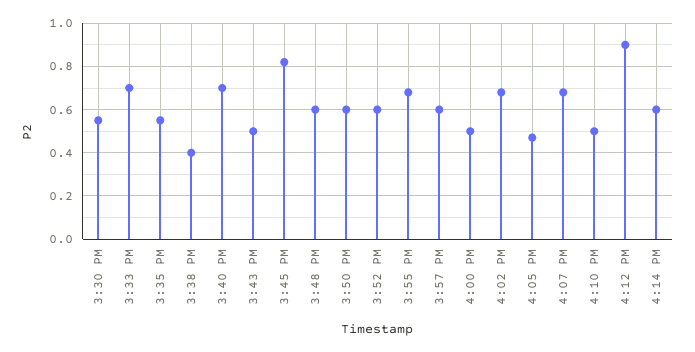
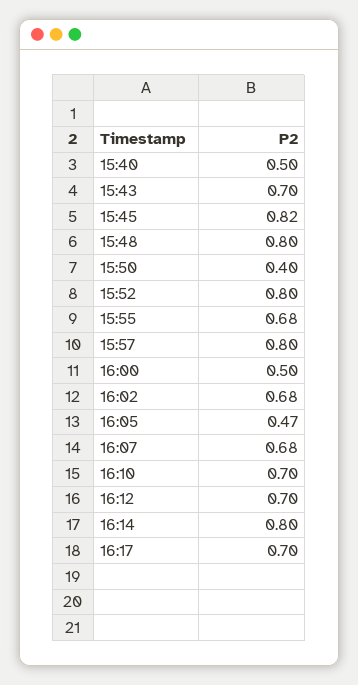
3:30 PM: 0.55 -> none
3:33 PM: 0.7 -> none
3:35 PM: 0.55 -> none
3:38 PM: 0.4 -> none
3:40 PM: 0.7 -> 0.5
3:43 PM: 0.5 -> 0.7
3:48 PM: 0.6 -> 0.8
3:50 PM: 0.6 -> 0.4
3:52 PM: 0.6 -> 0.8
3:57 PM: 0.6 -> 0.8
4:10 PM: 0.5 -> 0.7
4:12 PM: 0.9 -> 0.7
4:14 PM: 0.6 -> 0.8
16:17: none -> 0.7

